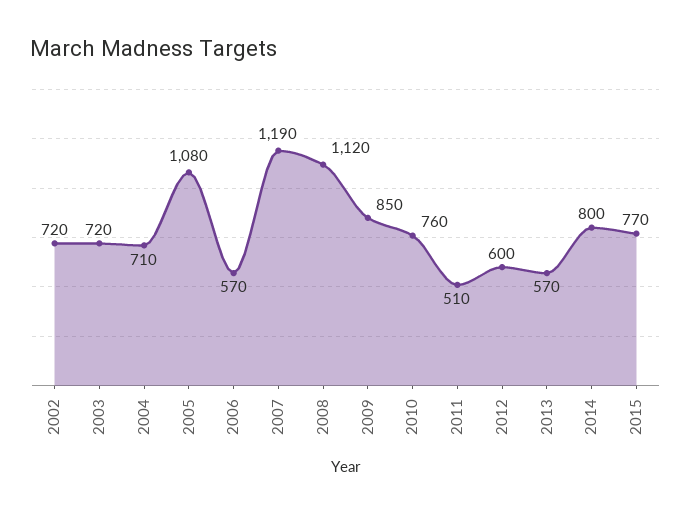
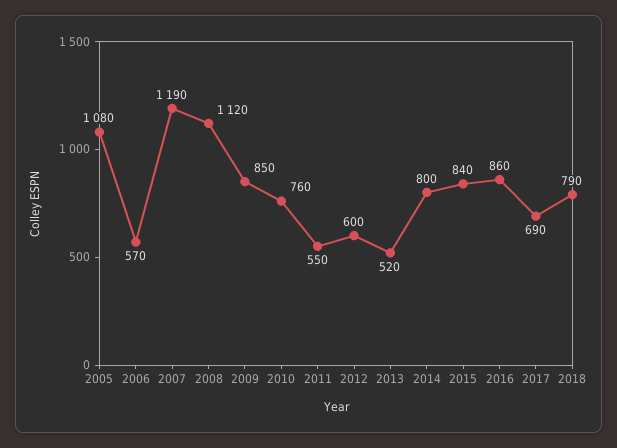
2002: 720 -> none
2003: 720 -> none
2004: 710 -> none
2011: 510 -> 550
2013: 570 -> 520
2015: 770 -> 840
2016: none -> 860
2017: none -> 690
2018: none -> 790

